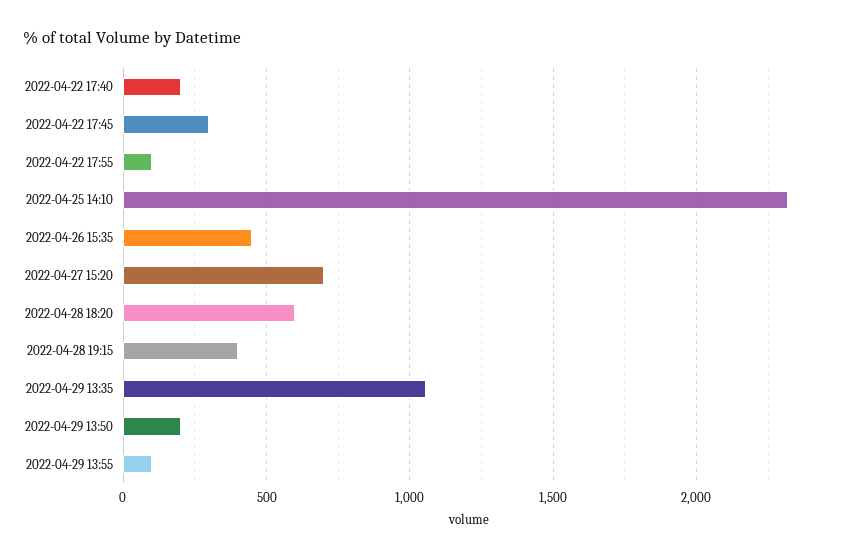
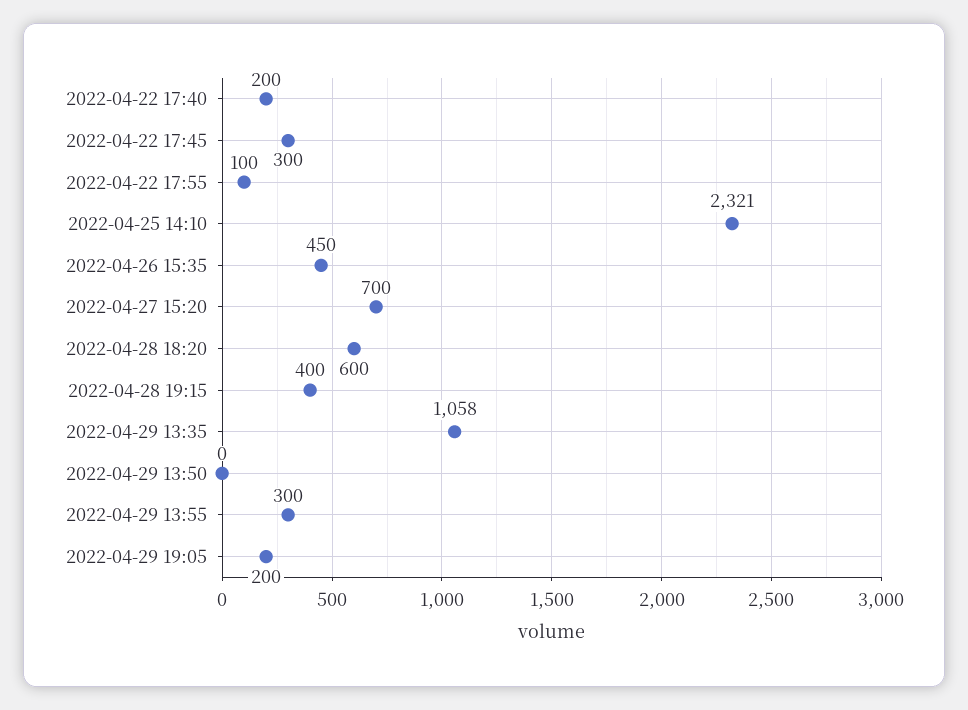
2022-04-29 13:50: 200 -> 0
2022-04-29 13:55: 100 -> 300
2022-04-29 19:05: none -> 200

